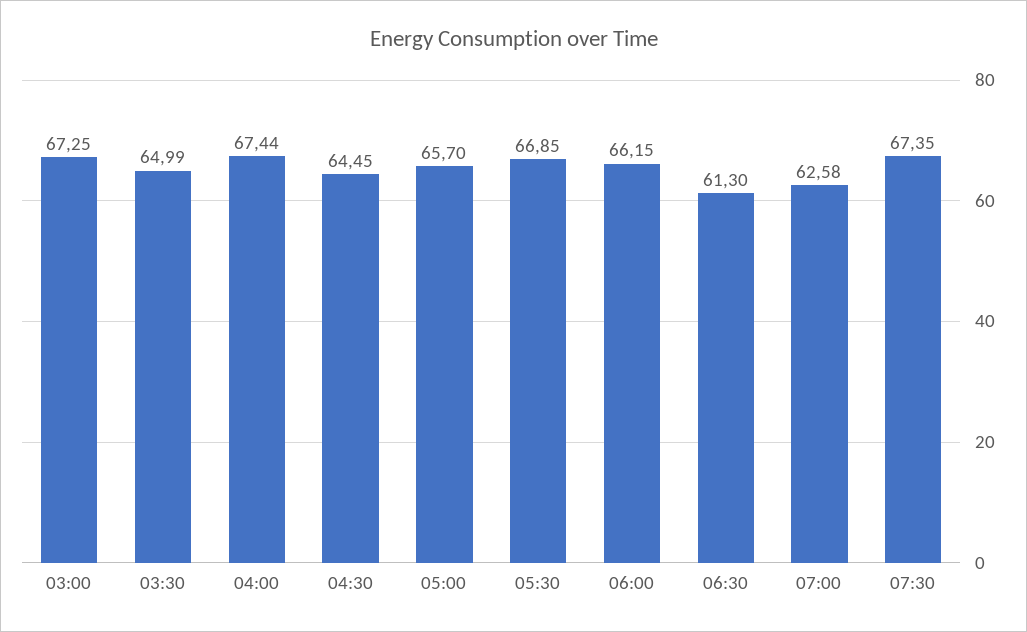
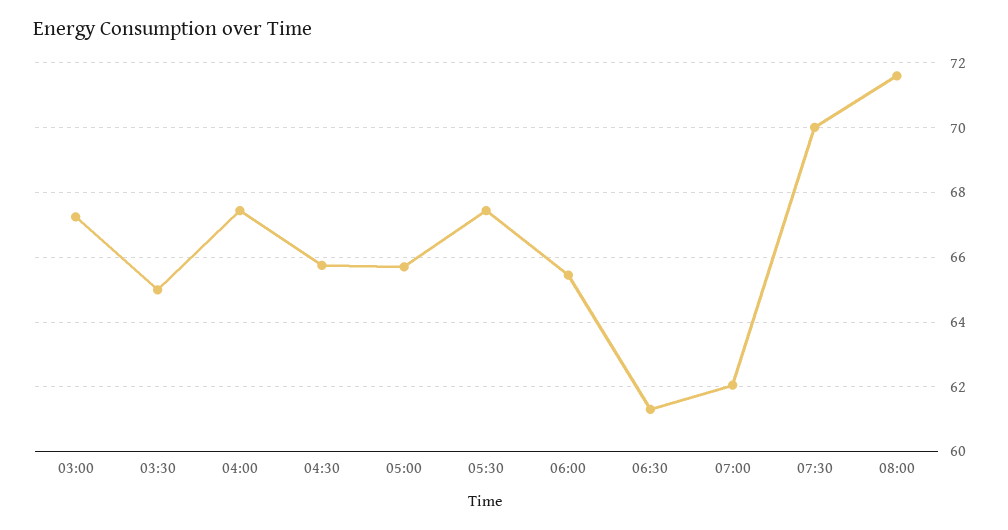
04:30: 64.45 -> 65.8
05:30: 66.85 -> 67.4
06:00: 66.15 -> 65.4
07:00: 62.58 -> 62
07:30: 67.35 -> 70
08:00: none -> 71.6

